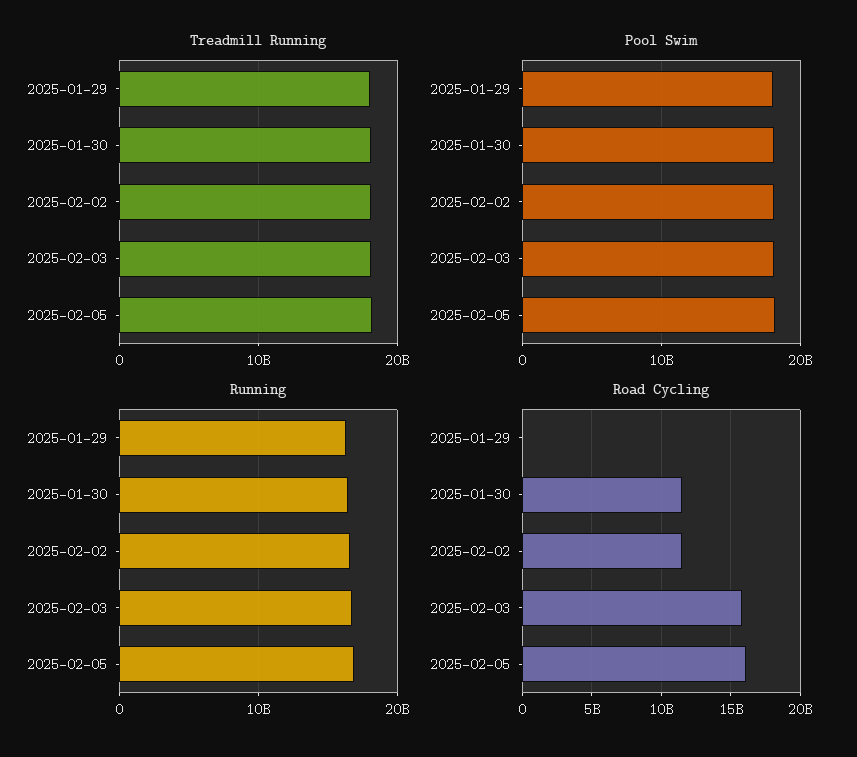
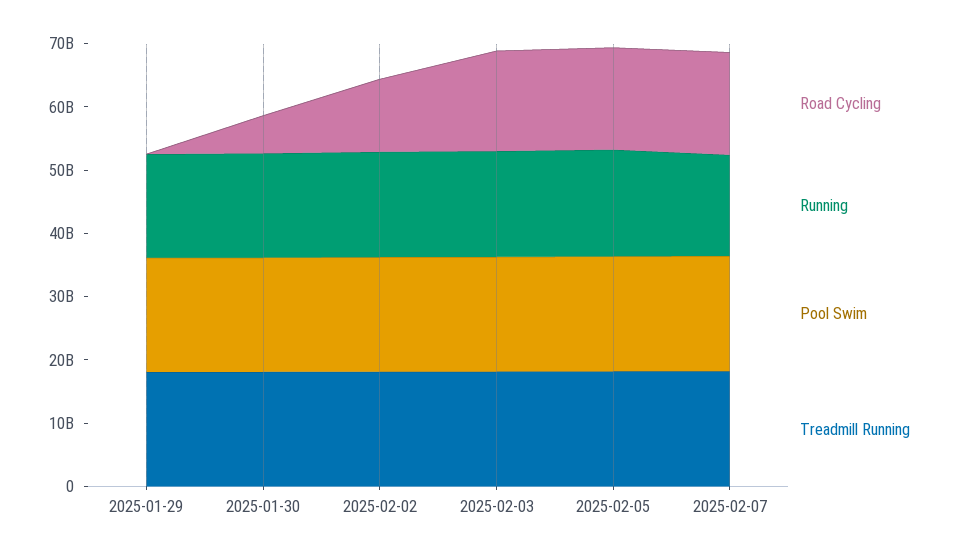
Road Cycling, 2025-01-30: 11500000000 -> 6000000000
Road Cycling, 2025-02-07: none -> 16000000000
Running, 2025-02-07: none -> 16000000000
Pool Swim, 2025-02-07: none -> 18000000000
Treadmill Running, 2025-02-07: none -> 18000000000

